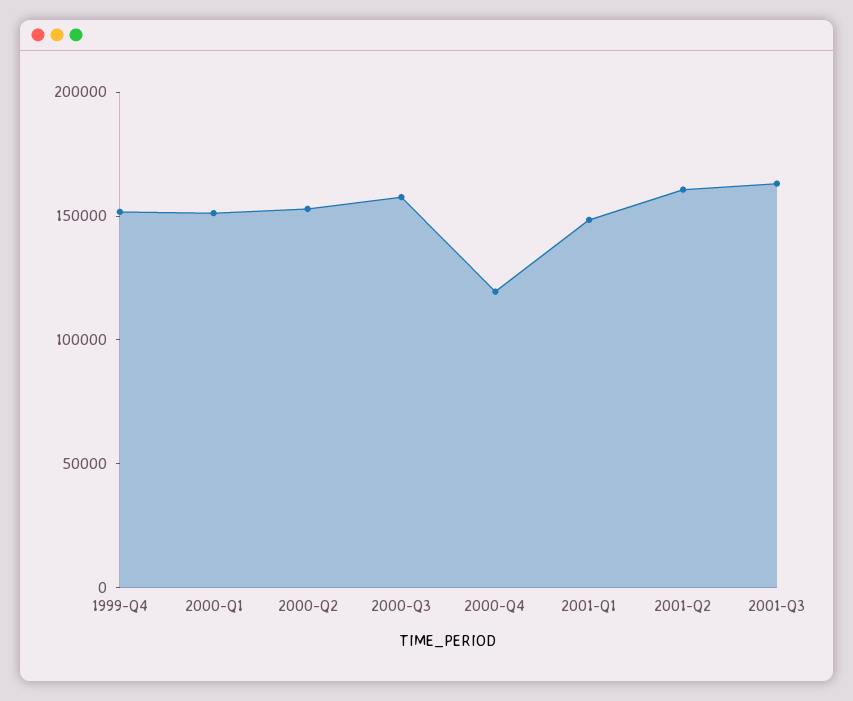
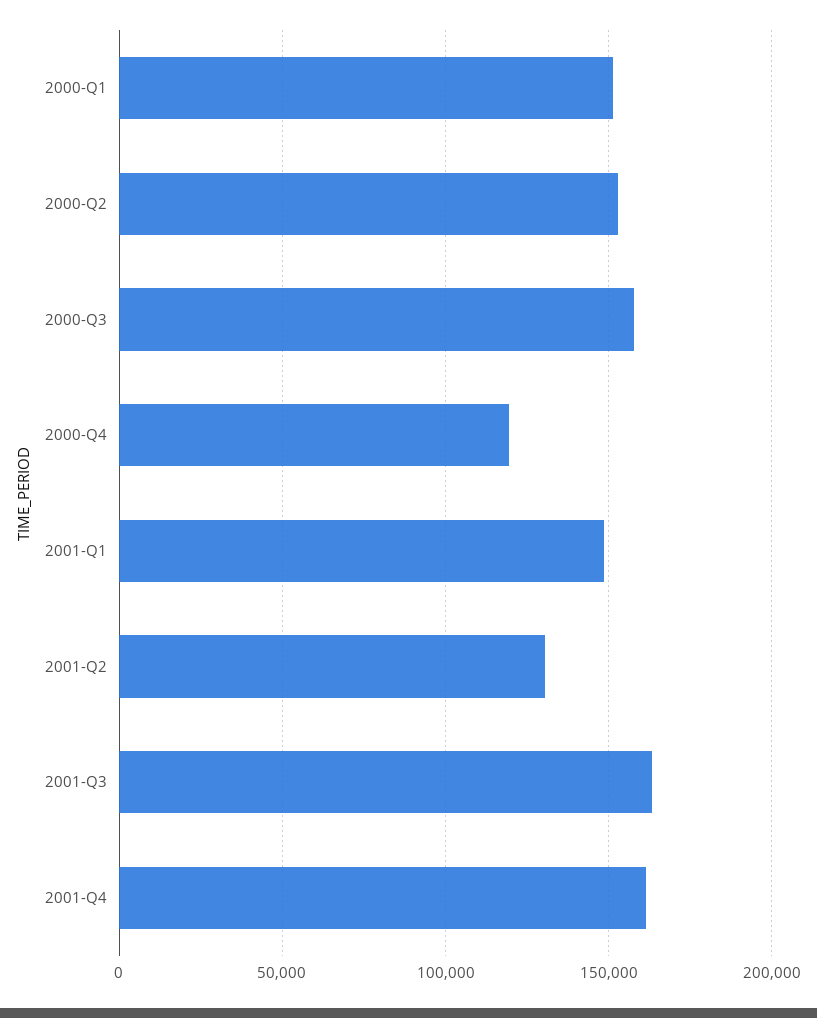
1999-Q4: 150000 -> none
2001-Q2: 160000 -> 130000
2001-Q4: none -> 160000

